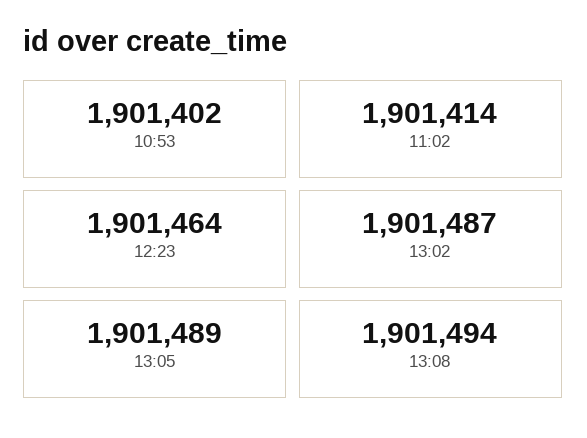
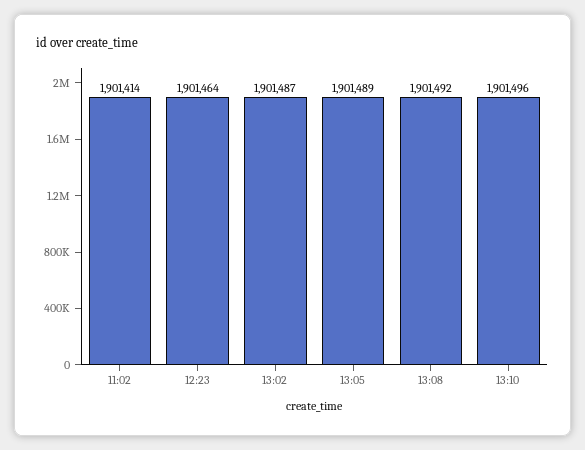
10:53: 1901402 -> none
13:08: 1901494 -> 1901492
13:10: none -> 1901496

